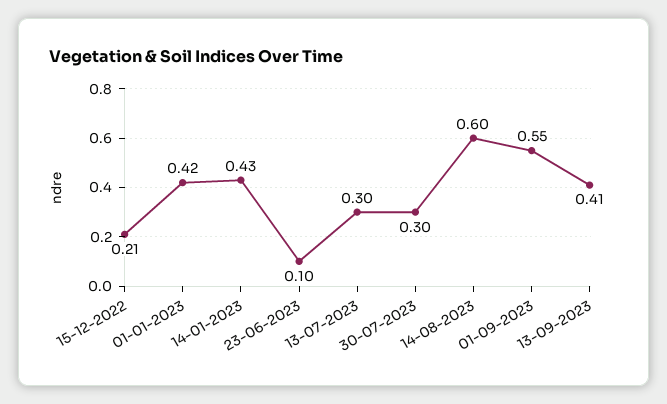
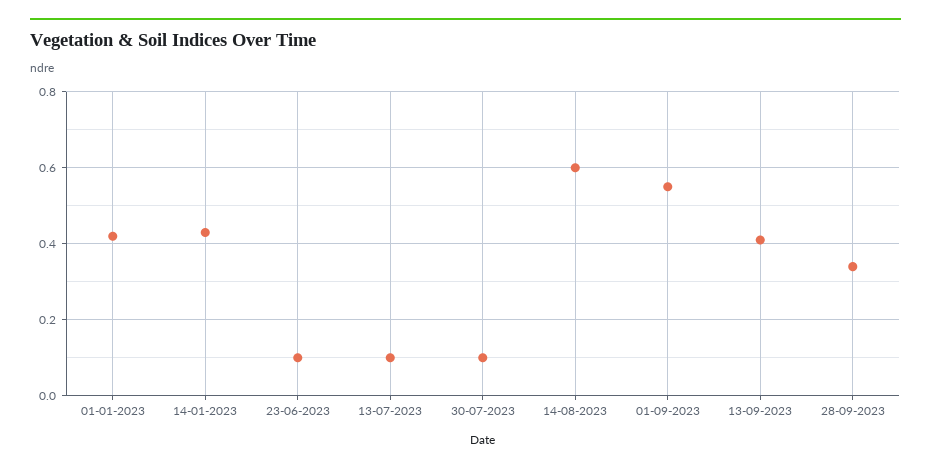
15-12-2022: 0.21 -> none
13-07-2023: 0.3 -> 0.1
30-07-2023: 0.3 -> 0.1
28-09-2023: none -> 0.35

